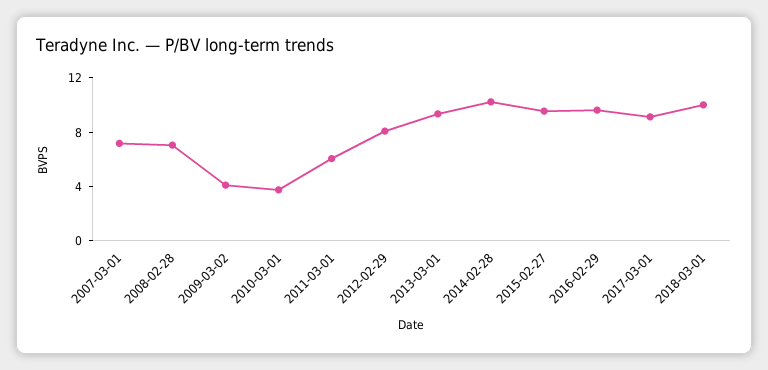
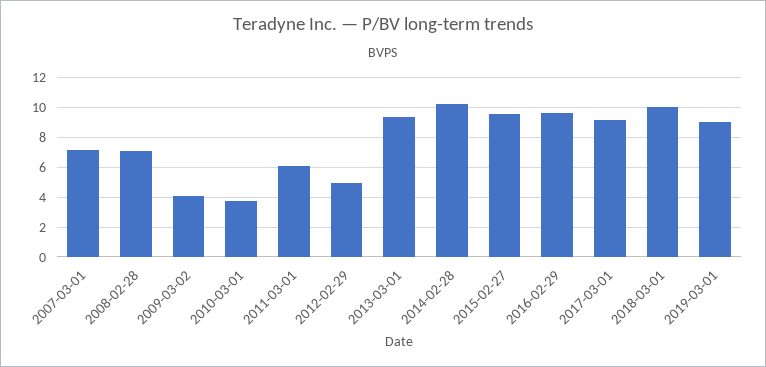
2012-02-29: 8 -> 5
2019-03-01: none -> 9

